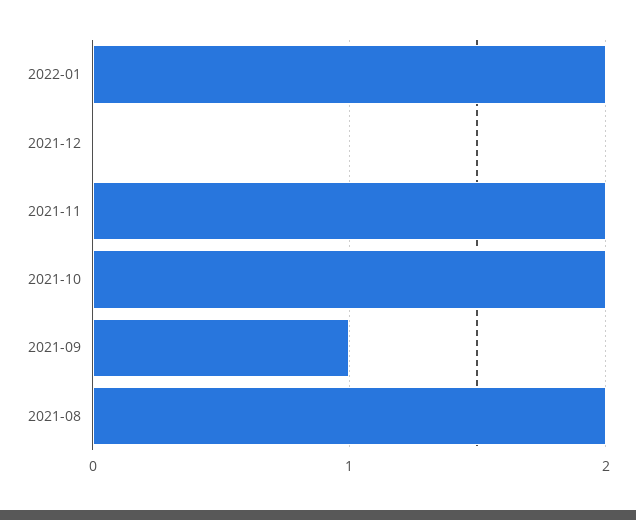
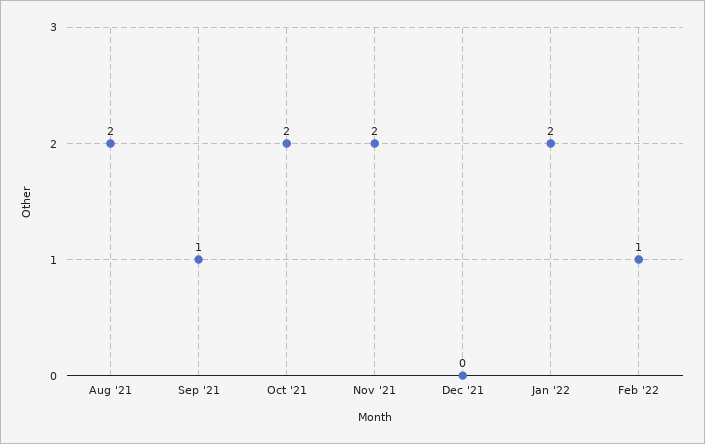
Feb '22: none -> 1

